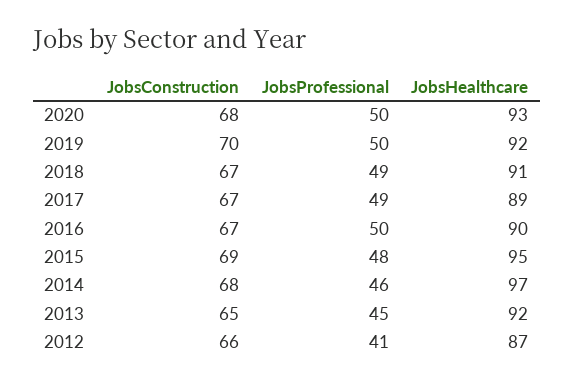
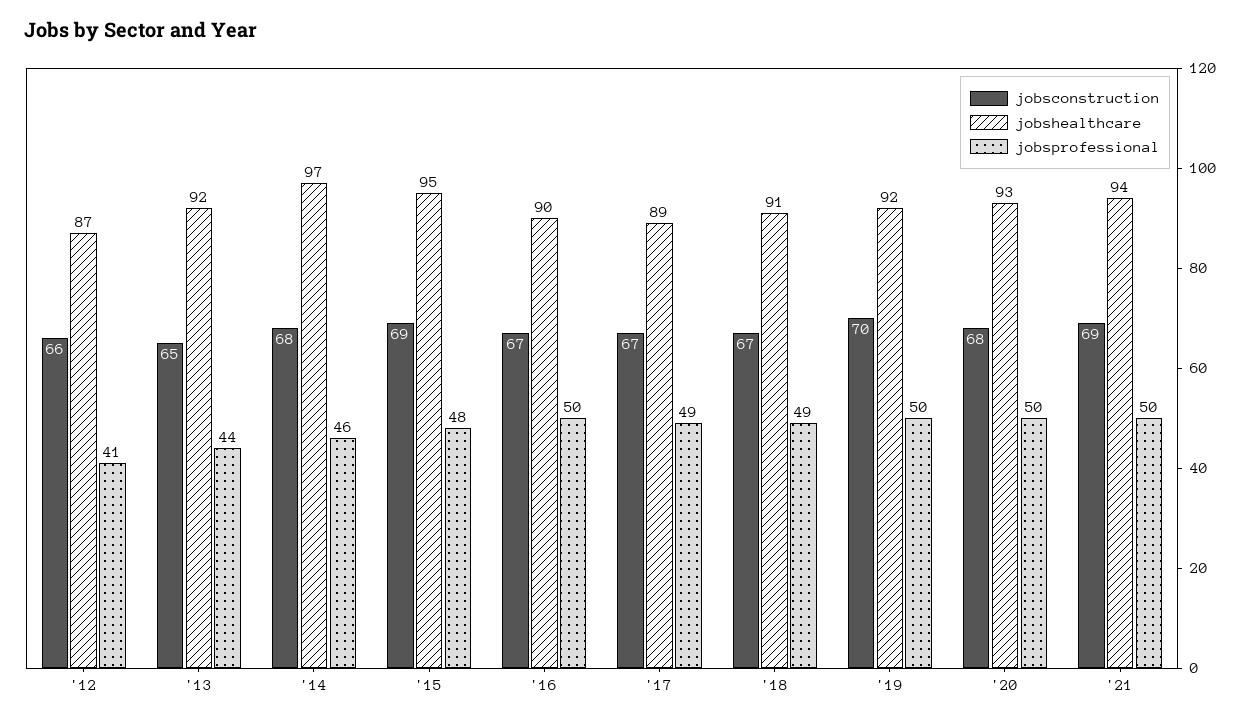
JobsProfessional, 2013: 45 -> 44
JobsConstruction, '21: none -> 69
JobsHealthcare, '21: none -> 94
JobsProfessional, '21: none -> 50

